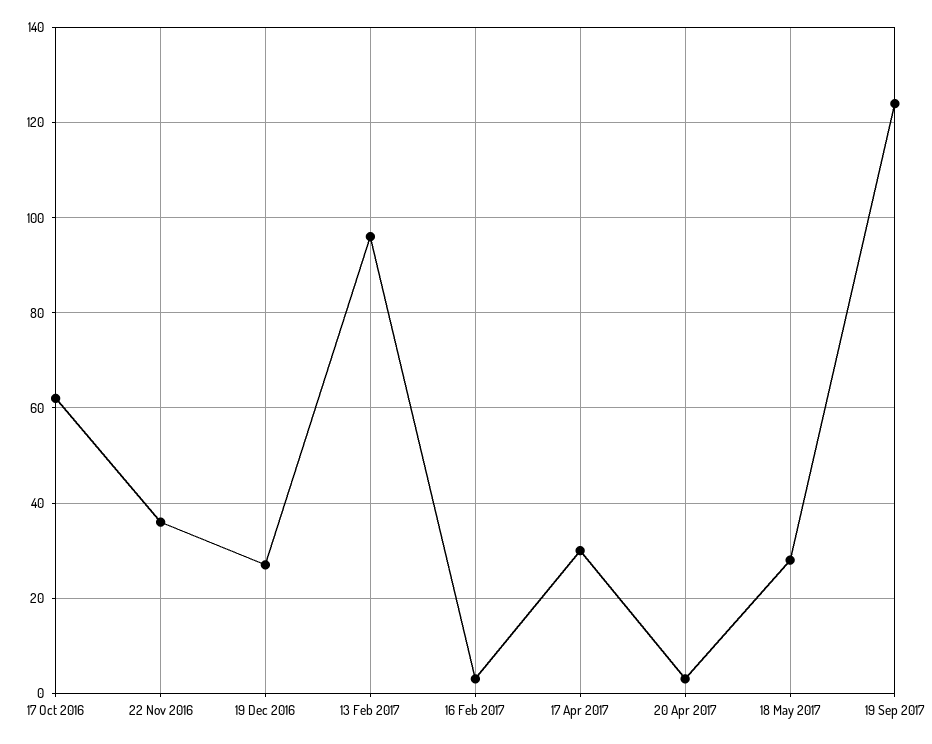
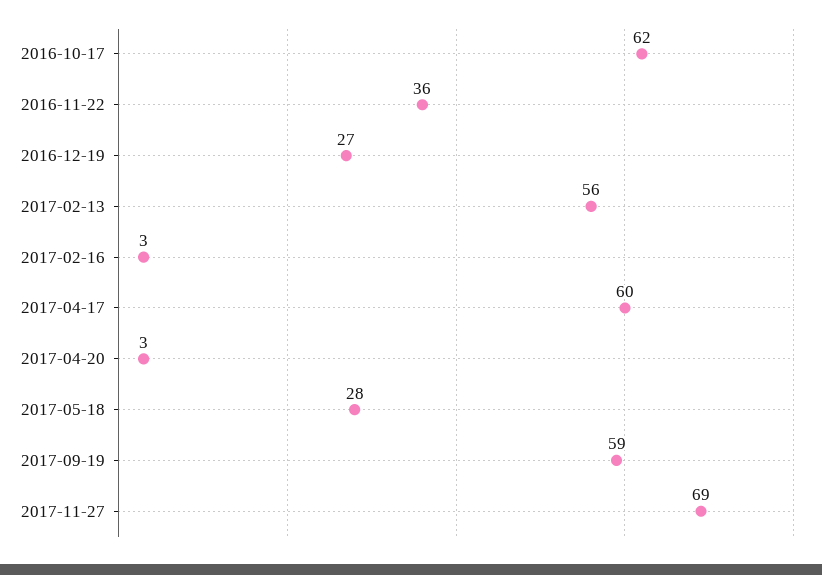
13 Feb 2017: 95 -> 56
17 Apr 2017: 30 -> 60
19 Sep 2017: 125 -> 59
2017-11-27: none -> 69

